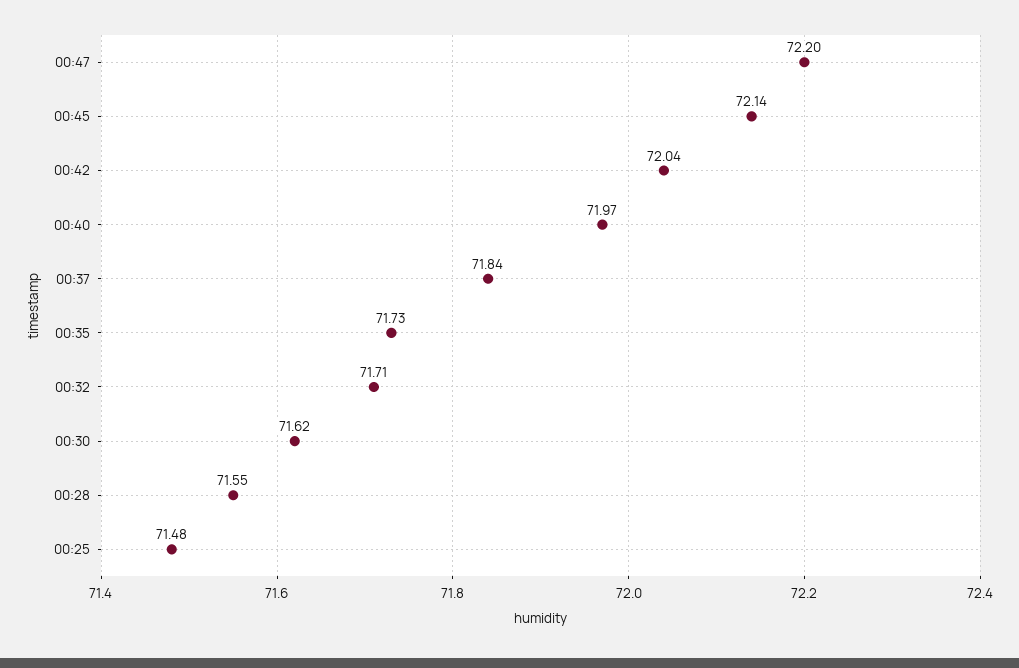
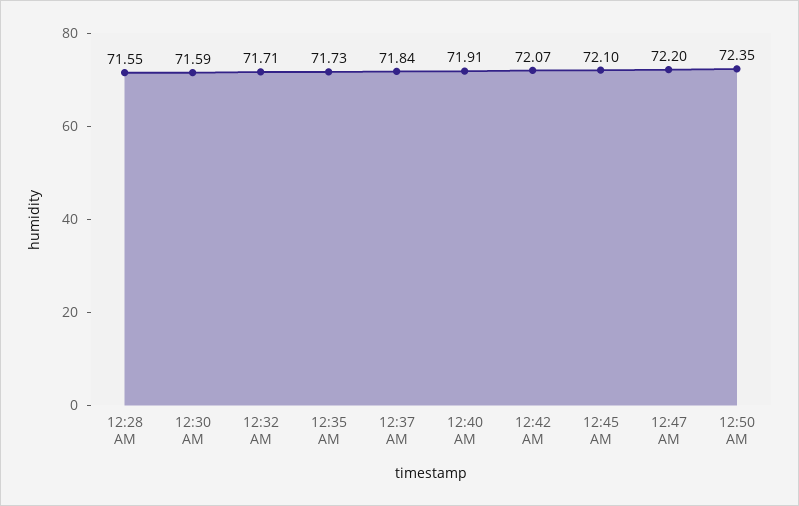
00:45: 72.14 -> 72.1
00:42: 72.04 -> 72.07
00:40: 71.97 -> 71.91
00:30: 71.62 -> 71.59
00:25: 71.48 -> none
12:50 AM: none -> 72.35

